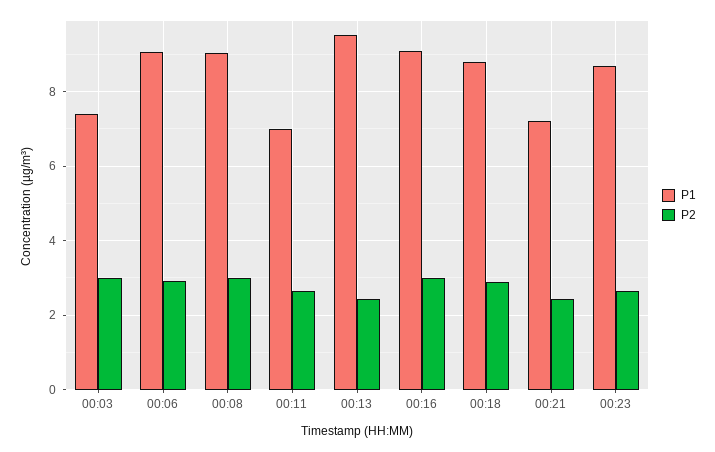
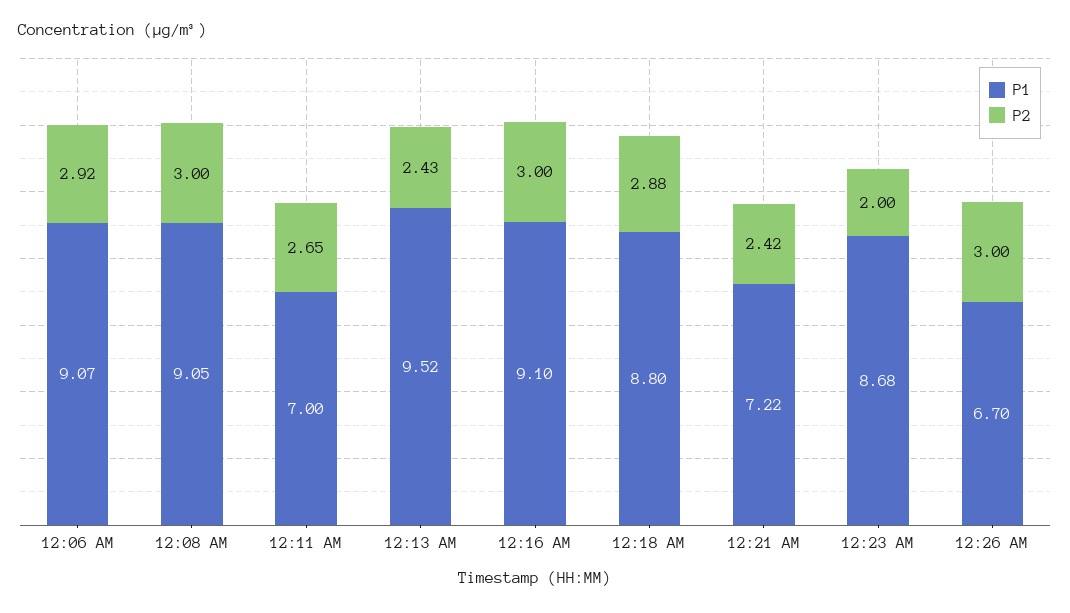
P1, 00:03: 7.4 -> none
P2, 00:03: 3 -> none
P2, 00:23: 2.6 -> 2
P1, 12:26 AM: none -> 6.7
P2, 12:26 AM: none -> 3

